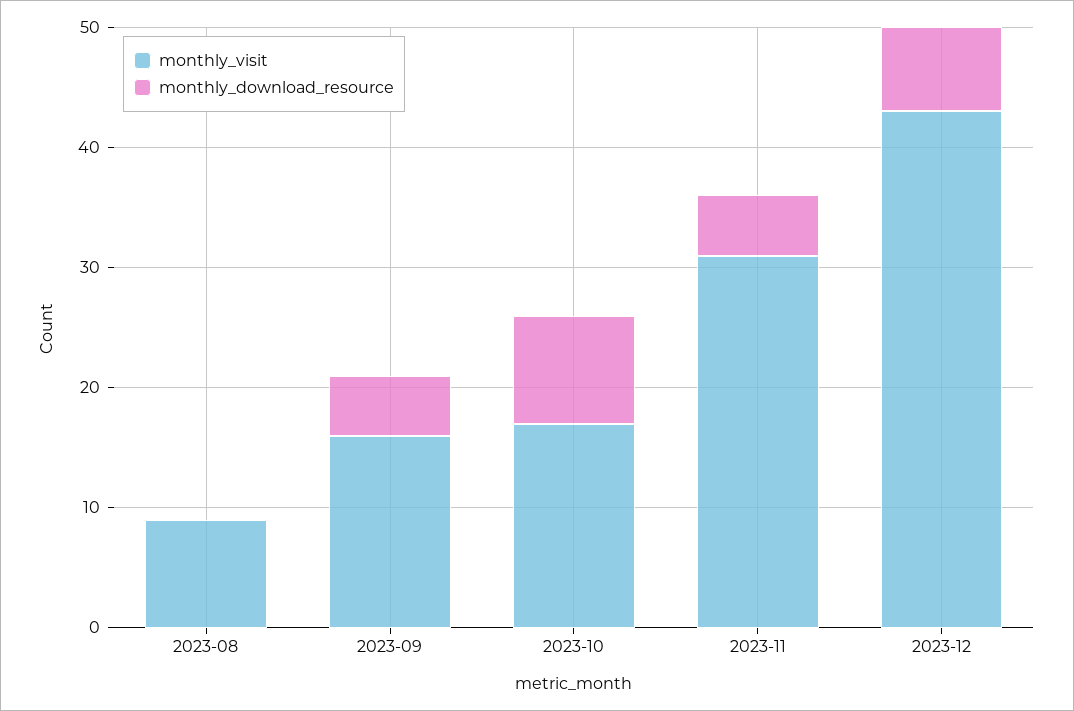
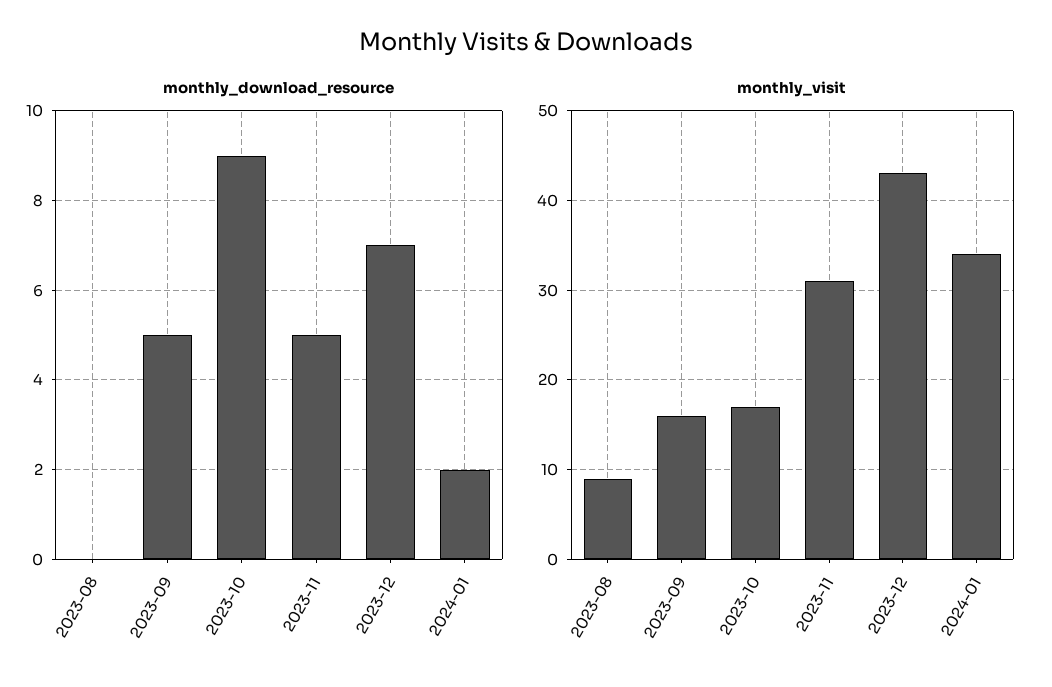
monthly_download_resource, 2024-01: none -> 2
monthly_visit, 2024-01: none -> 34

